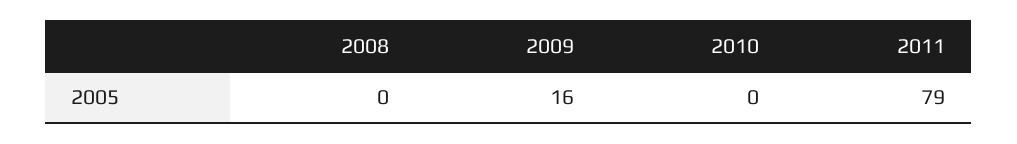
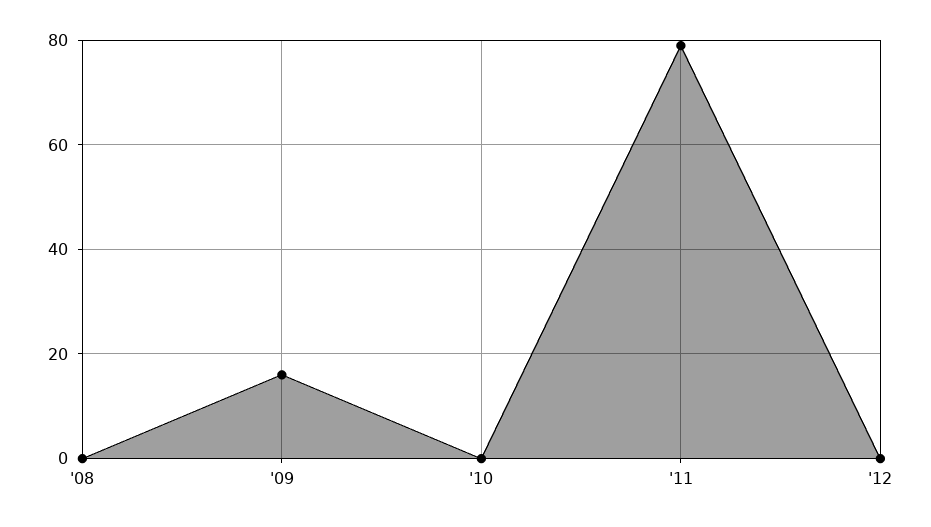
'12: none -> 0

